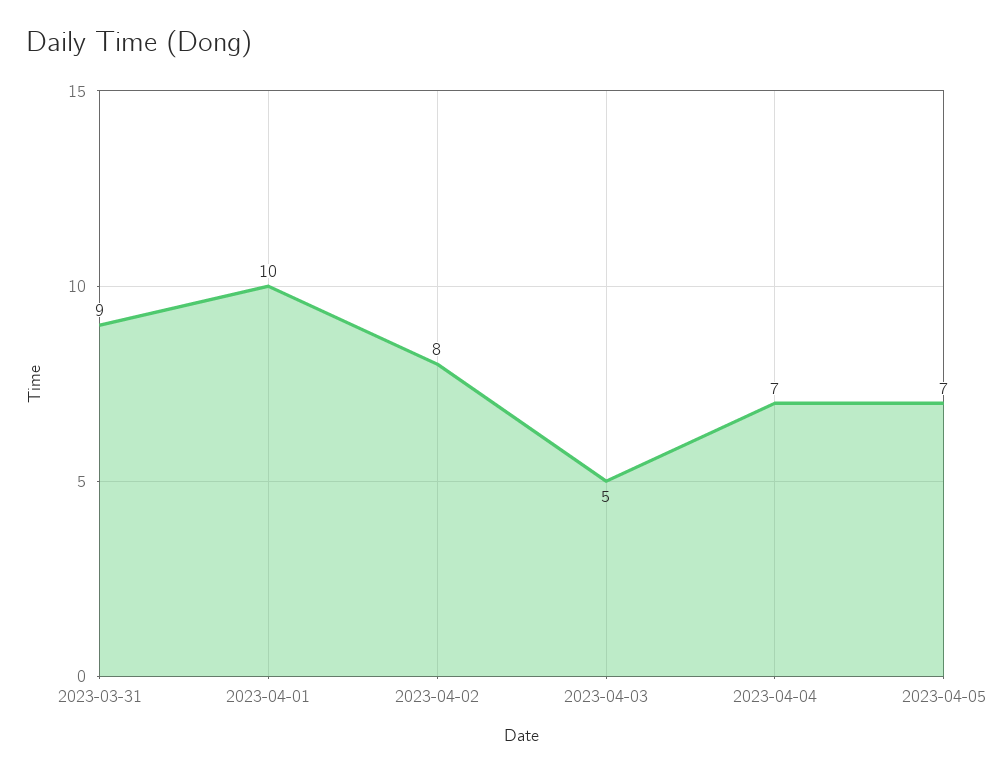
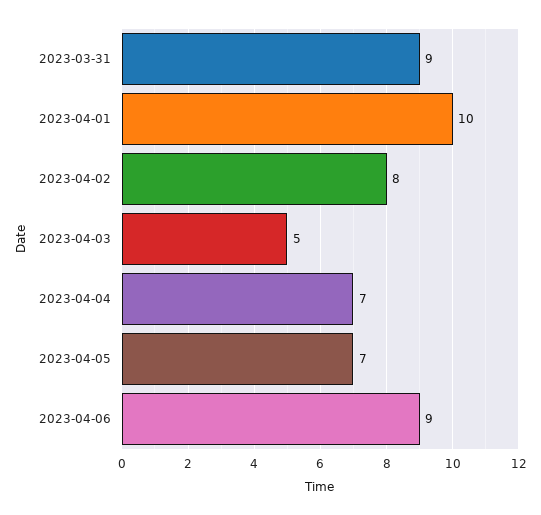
2023-04-06: none -> 9

